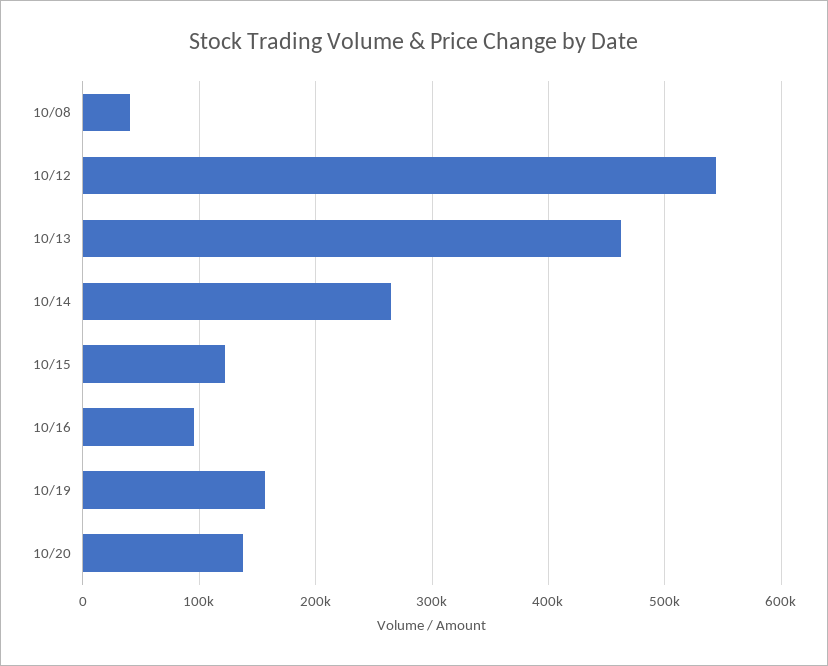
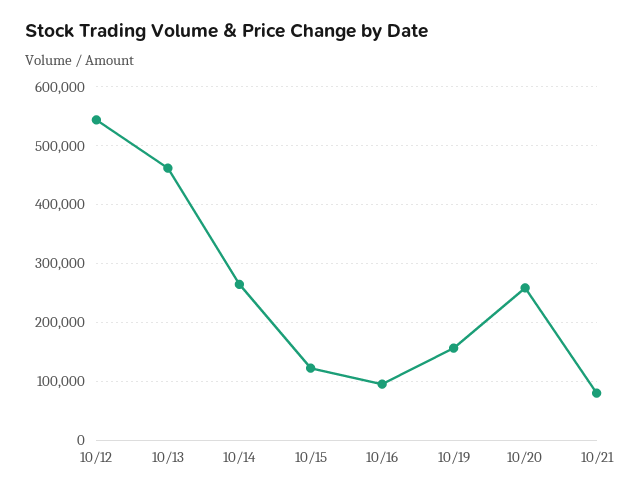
10/08: 40000 -> none
10/20: 140000 -> 260000
10/21: none -> 80000

